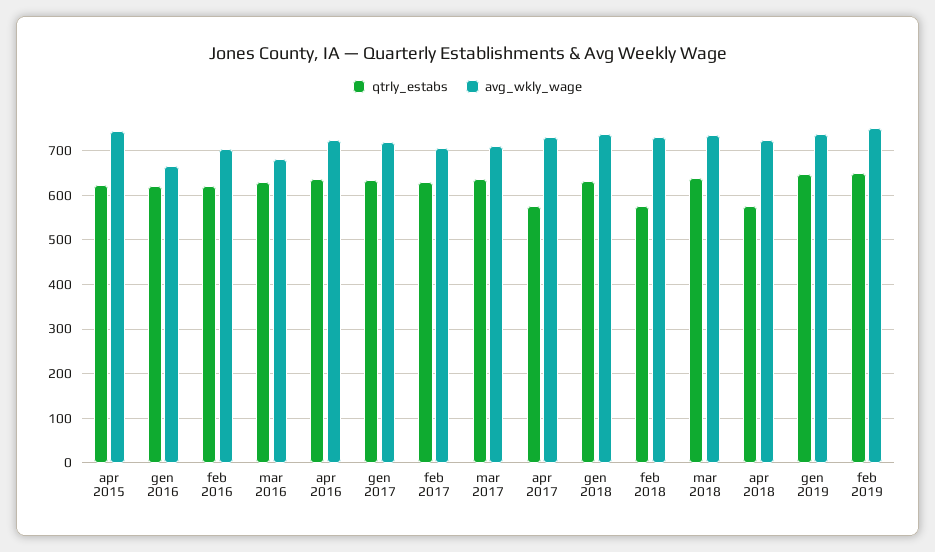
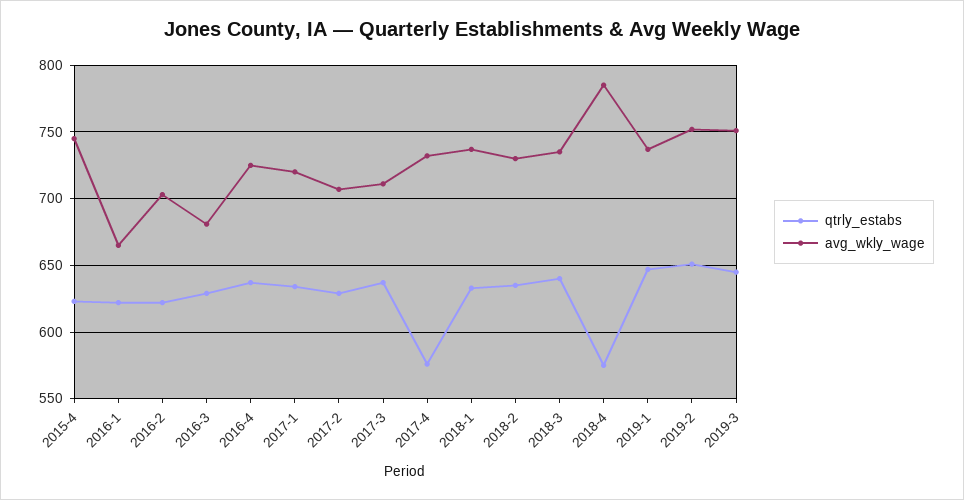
qtrly_estabs, feb 2018: 580 -> 635
avg_wkly_wage, apr 2018: 720 -> 785
qtrly_estabs, 2019-3: none -> 645
avg_wkly_wage, 2019-3: none -> 750

